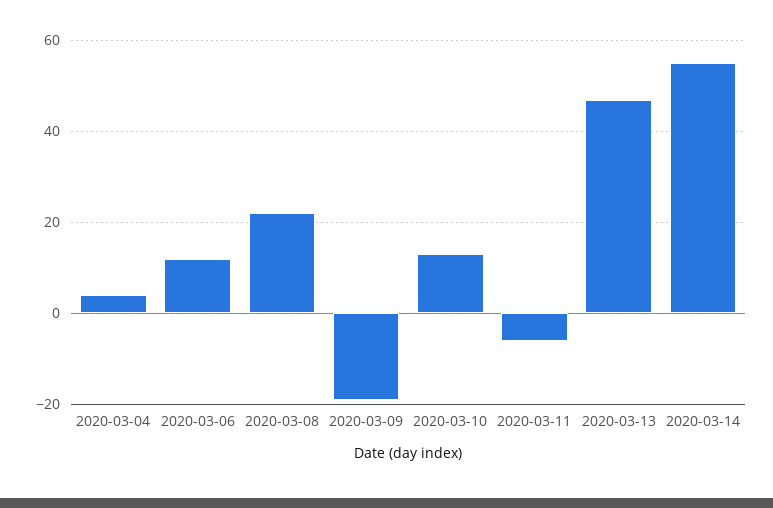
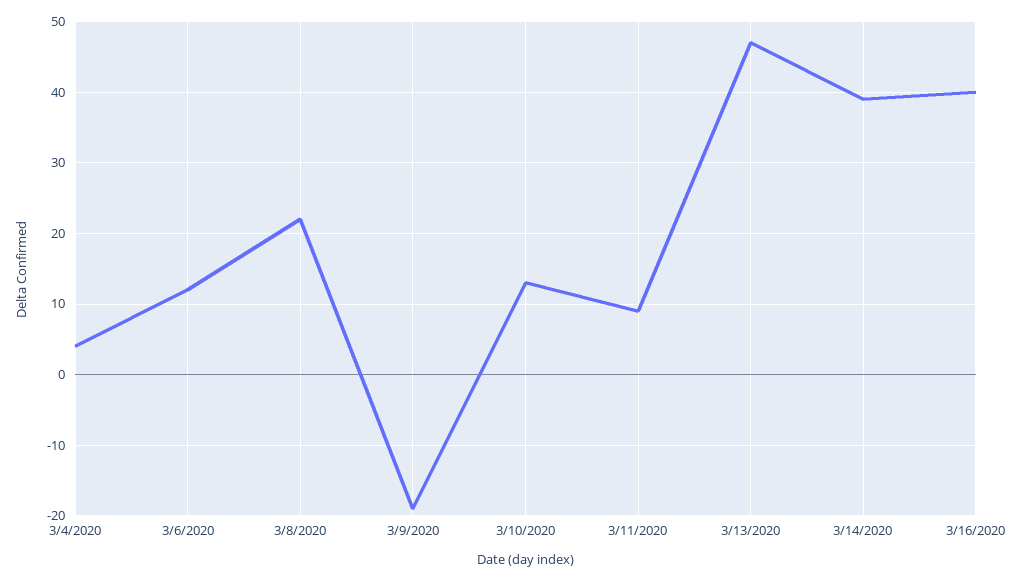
2020-03-11: -5 -> 9
2020-03-14: 55 -> 39
3/16/2020: none -> 40

